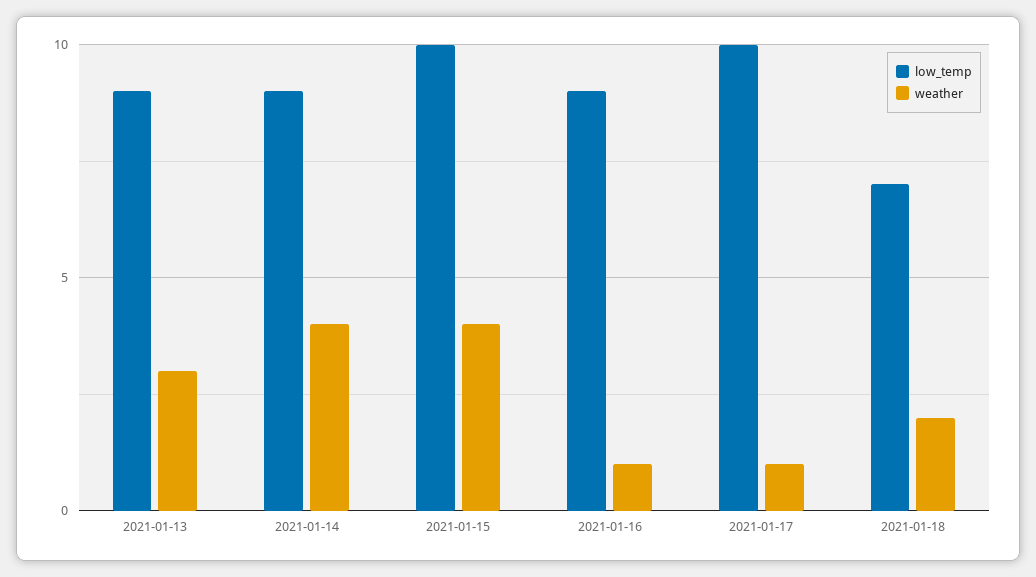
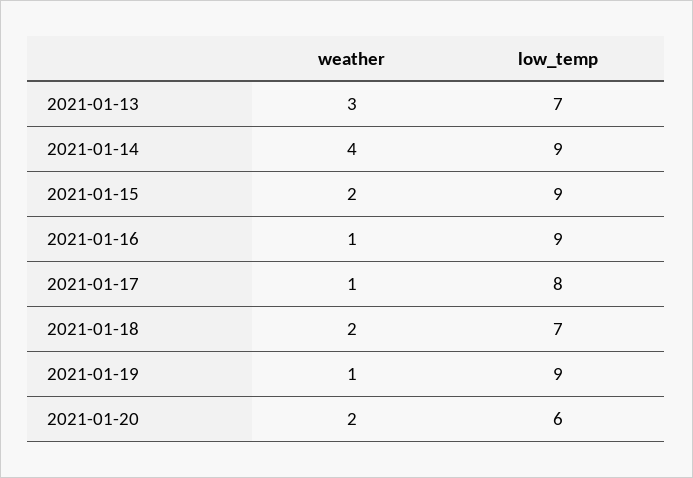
low_temp, 2021-01-13: 9 -> 7
low_temp, 2021-01-15: 10 -> 9
weather, 2021-01-15: 4 -> 2
low_temp, 2021-01-17: 10 -> 8
weather, 2021-01-19: none -> 1
low_temp, 2021-01-19: none -> 9
weather, 2021-01-20: none -> 2
low_temp, 2021-01-20: none -> 6

